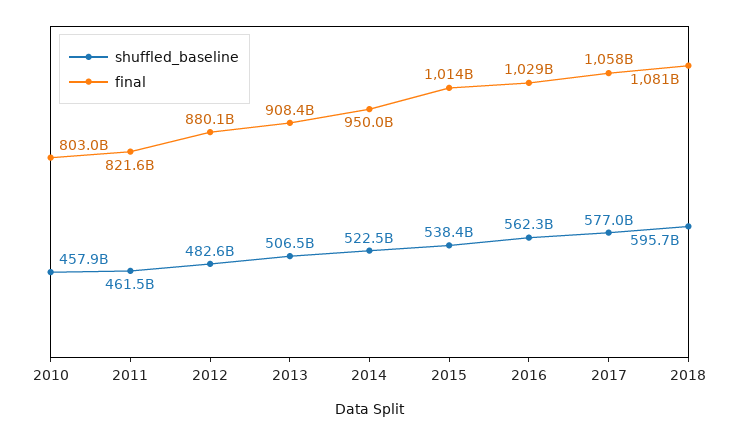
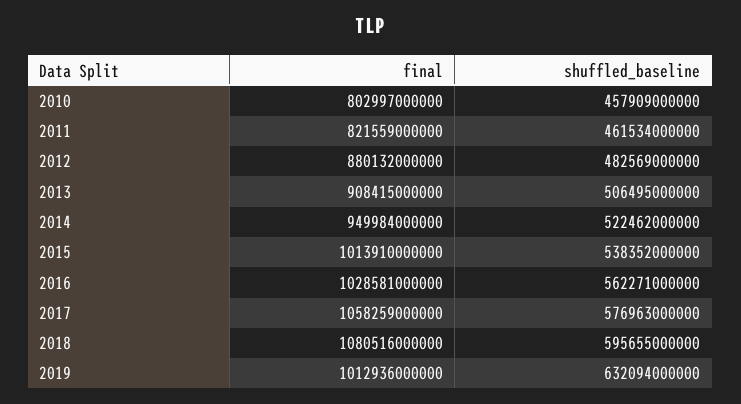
final, 2019: none -> 1012936000000
shuffled_baseline, 2019: none -> 632094000000

